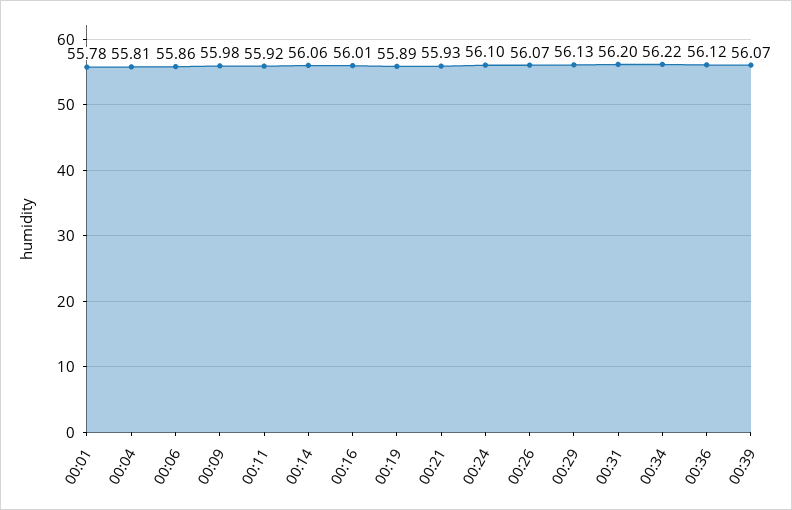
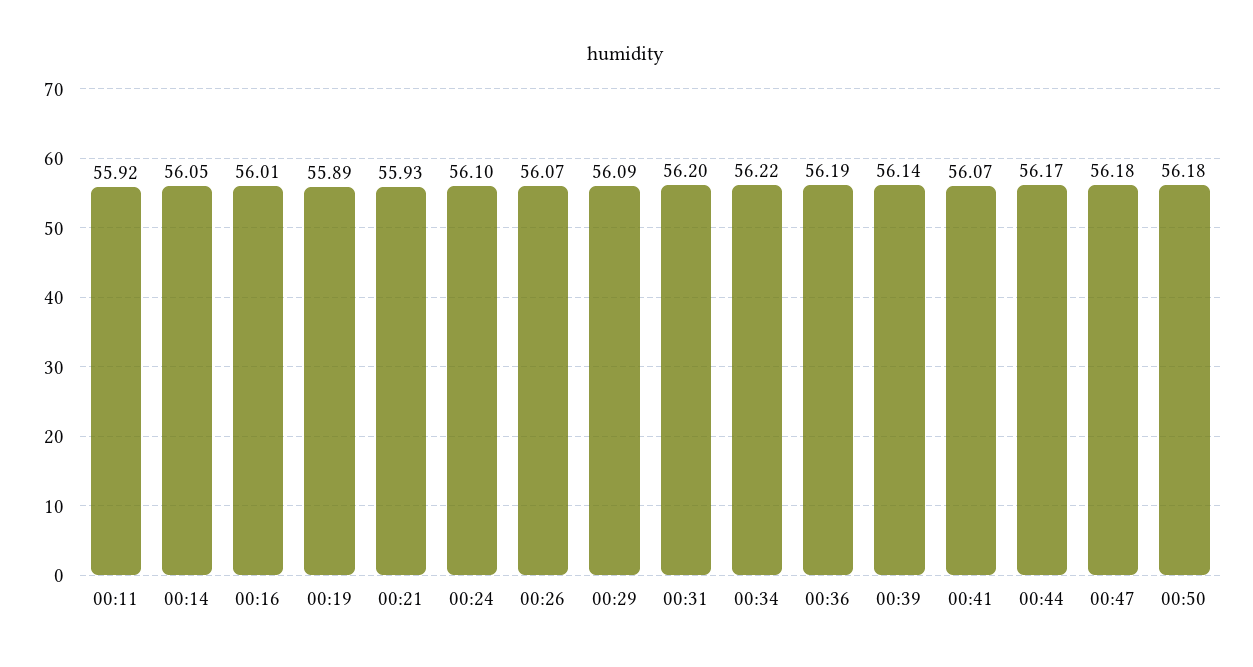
00:01: 55.78 -> none
00:04: 55.81 -> none
00:06: 55.86 -> none
00:09: 55.98 -> none
00:14: 56.06 -> 56.05
00:29: 56.13 -> 56.09
00:36: 56.12 -> 56.19
00:39: 56.07 -> 56.14
00:41: none -> 56.07
00:44: none -> 56.17
00:47: none -> 56.18
00:50: none -> 56.18

